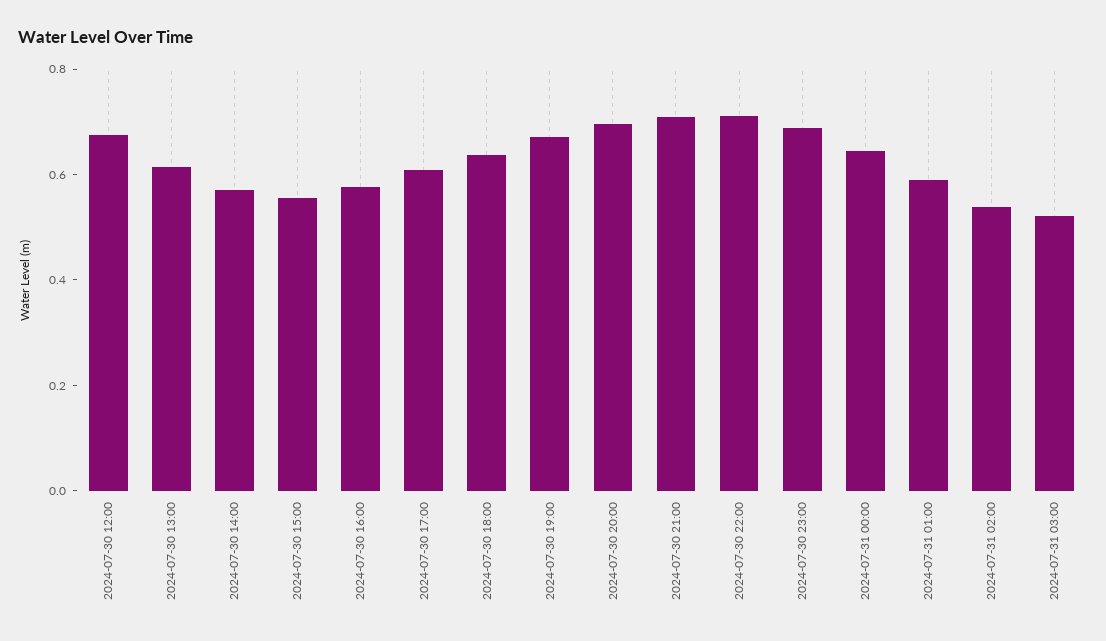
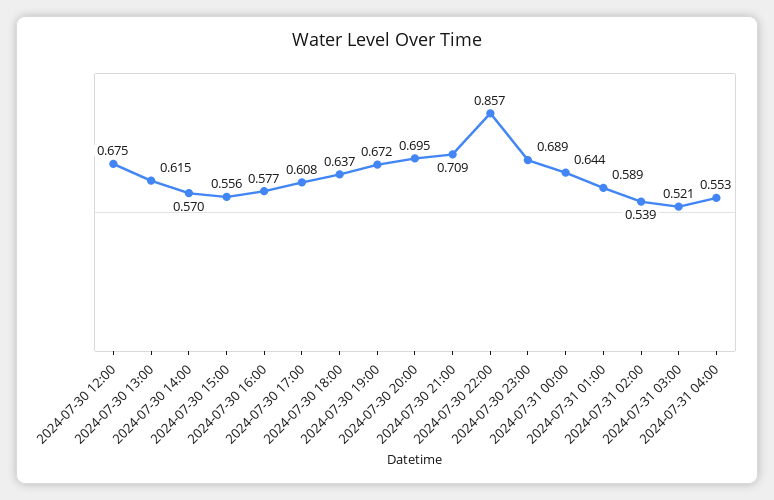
2024-07-30 22:00: 0.7 -> 0.857
2024-07-31 04:00: none -> 0.553

